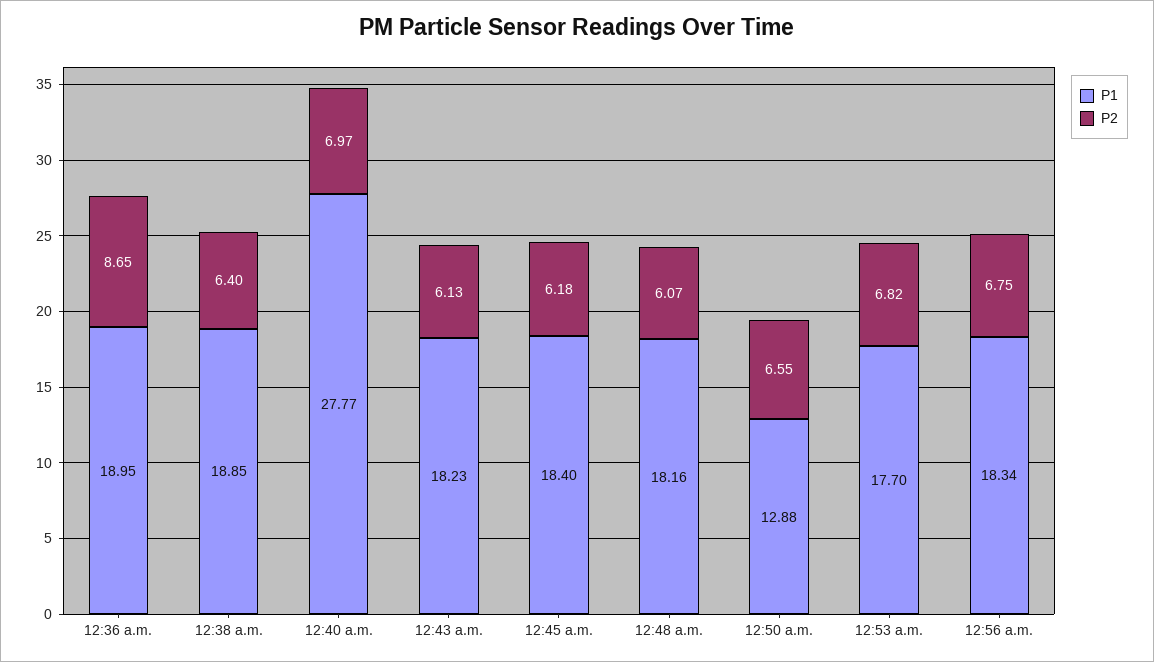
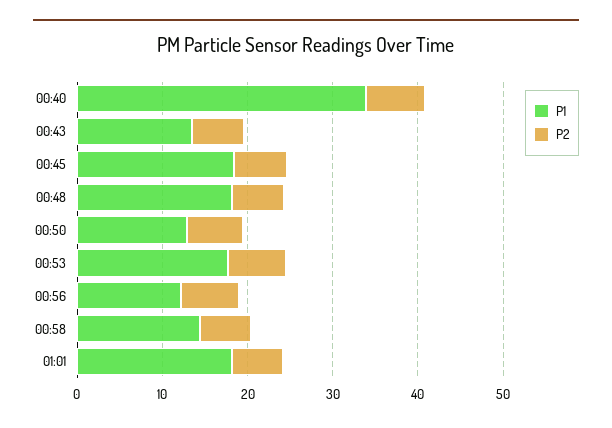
P1, 12:36 a.m.: 18.95 -> none
P2, 12:36 a.m.: 8.65 -> none
P1, 12:38 a.m.: 18.85 -> none
P2, 12:38 a.m.: 6.4 -> none
P1, 12:40 a.m.: 27.77 -> 34
P1, 12:43 a.m.: 18.23 -> 14
P1, 12:56 a.m.: 18.34 -> 12
P1, 00:58: none -> 14
P2, 00:58: none -> 6
P1, 01:01: none -> 18
P2, 01:01: none -> 6

